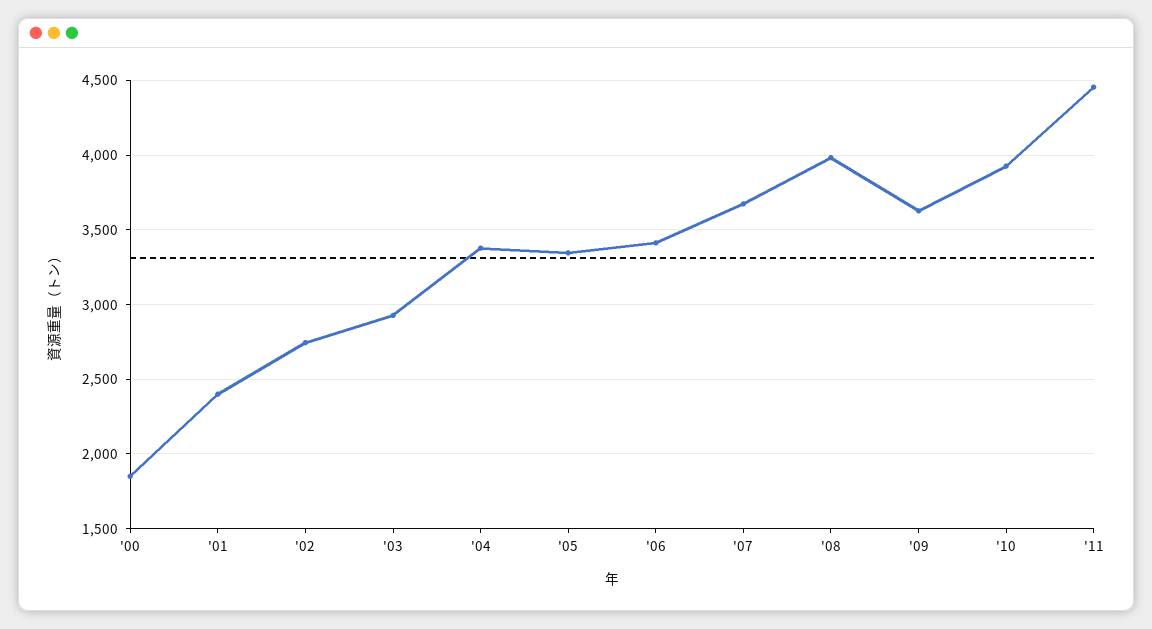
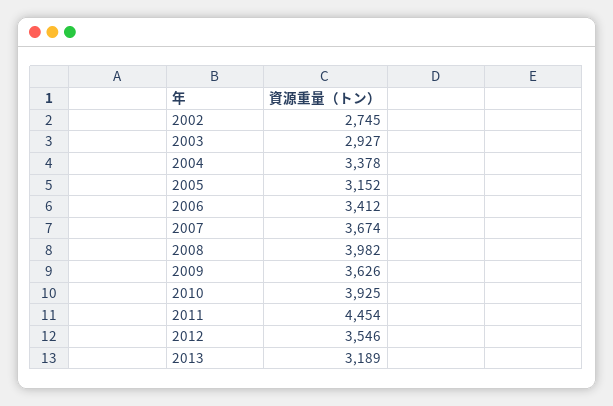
'00: 1850 -> none
'01: 2400 -> none
'05: 3350 -> 3152
2012: none -> 3546
2013: none -> 3189

